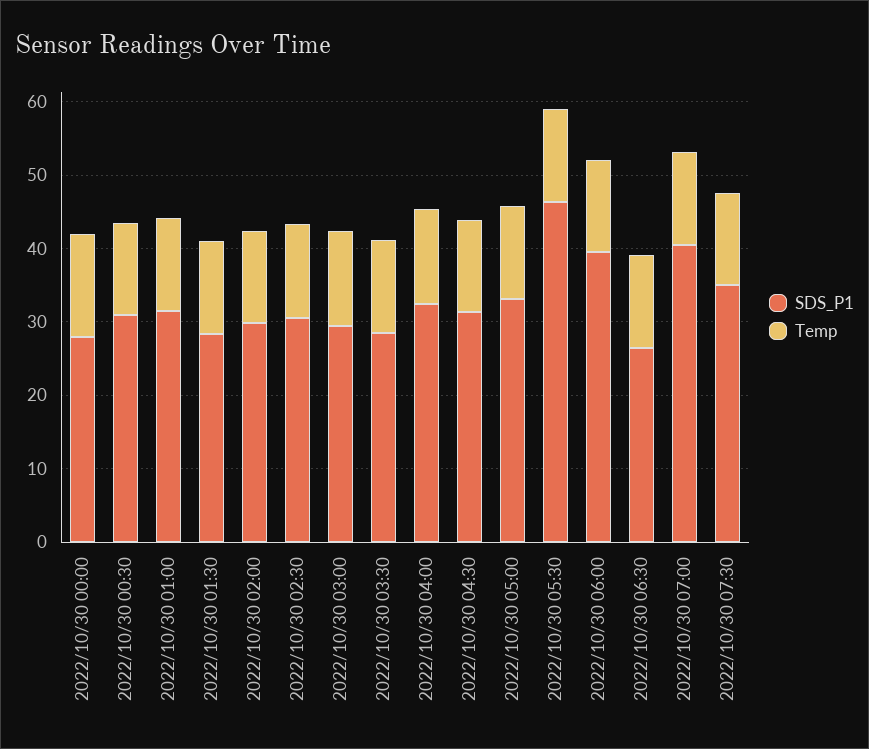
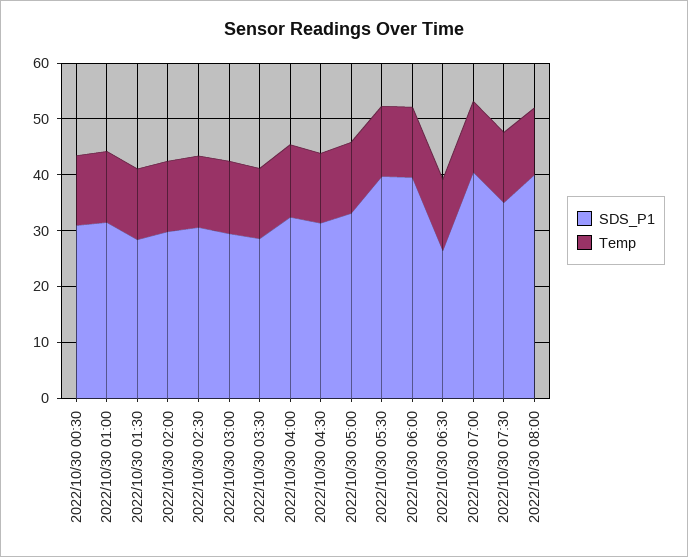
SDS_P1, 2022/10/30 00:00: 28 -> none
Temp, 2022/10/30 00:00: 14 -> none
SDS_P1, 2022/10/30 05:30: 46 -> 40
SDS_P1, 2022/10/30 08:00: none -> 40
Temp, 2022/10/30 08:00: none -> 12

